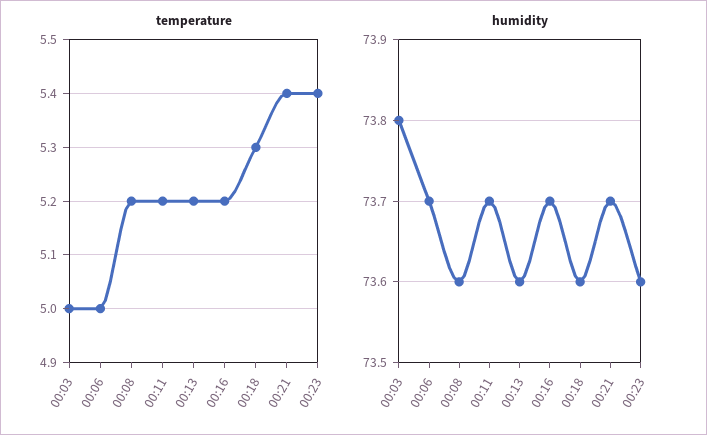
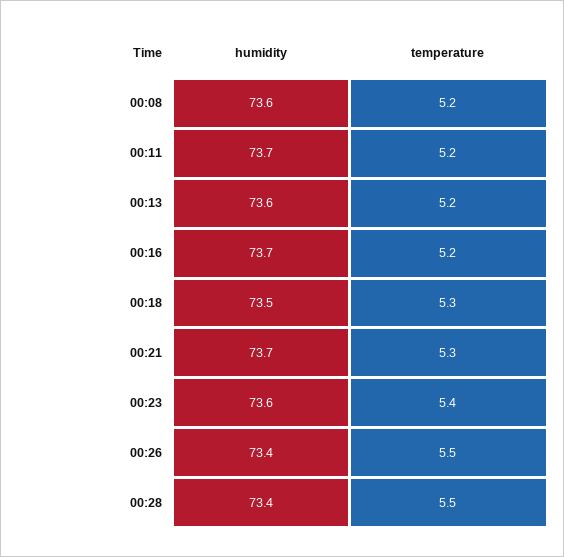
temperature, 00:03: 5 -> none
temperature, 00:06: 5 -> none
temperature, 00:21: 5.4 -> 5.3
humidity, 00:03: 73.8 -> none
humidity, 00:06: 73.7 -> none
humidity, 00:18: 73.6 -> 73.5
humidity, 00:26: none -> 73.4
temperature, 00:26: none -> 5.5
humidity, 00:28: none -> 73.4
temperature, 00:28: none -> 5.5

